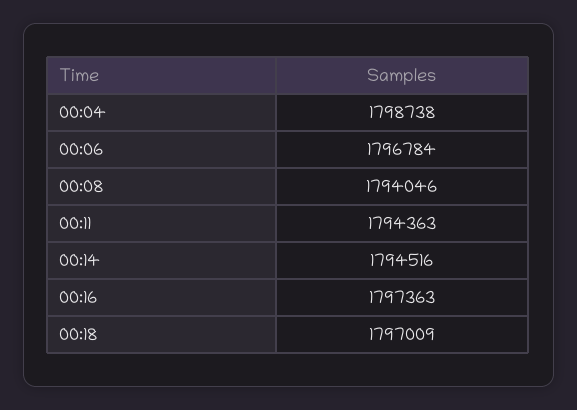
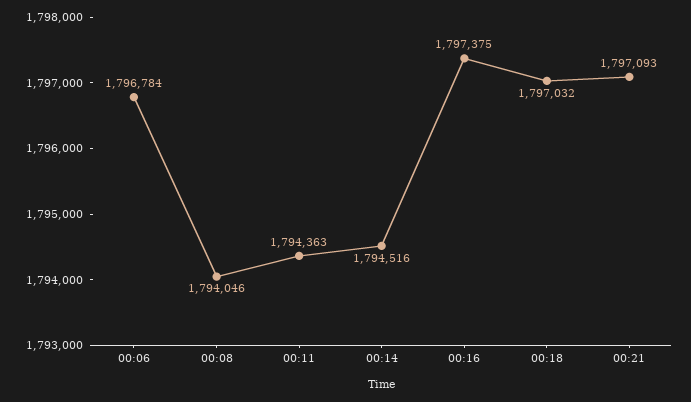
00:04: 1798738 -> none
00:16: 1797363 -> 1797375
00:18: 1797009 -> 1797032
00:21: none -> 1797093

